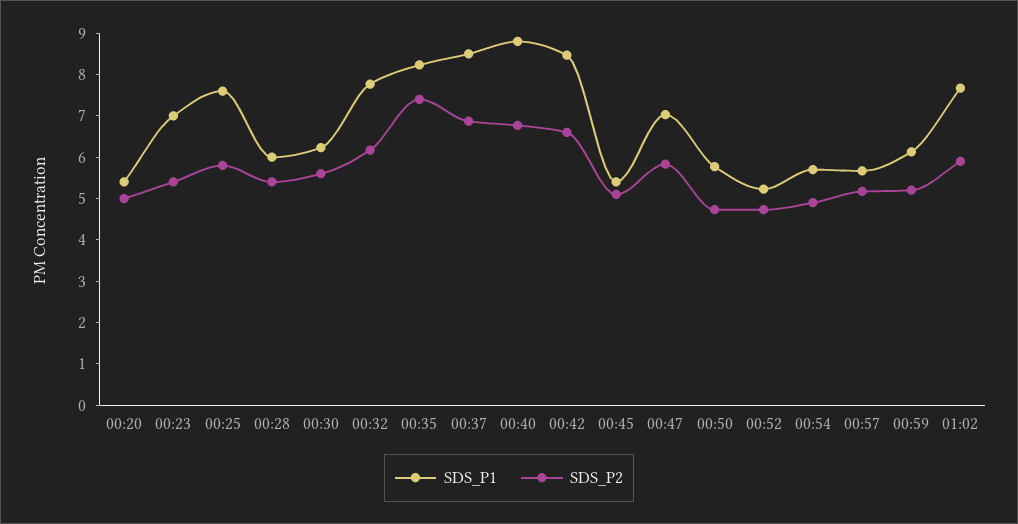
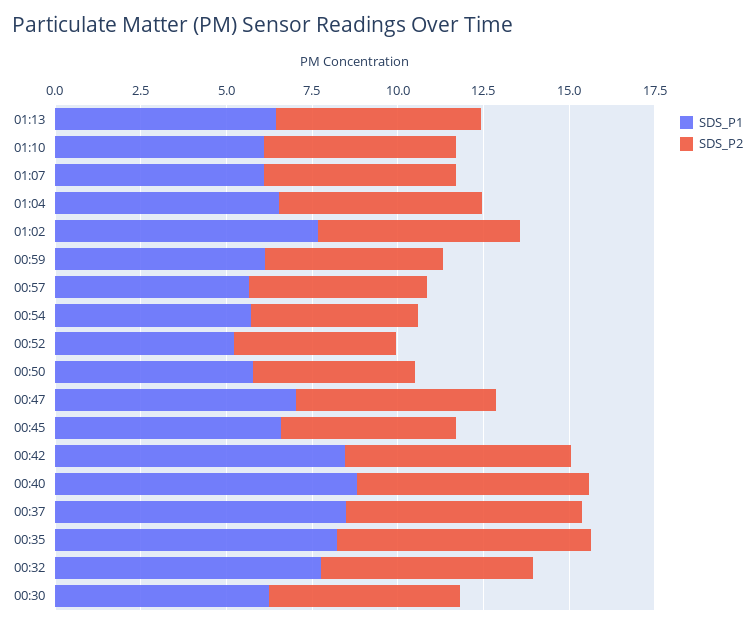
SDS_P1, 00:20: 5.4 -> none
SDS_P2, 00:20: 5 -> none
SDS_P1, 00:23: 7 -> none
SDS_P2, 00:23: 5.4 -> none
SDS_P1, 00:25: 7.6 -> none
SDS_P2, 00:25: 5.8 -> none
SDS_P1, 00:28: 6 -> none
SDS_P2, 00:28: 5.4 -> none
SDS_P1, 00:45: 5.4 -> 6.5
SDS_P1, 01:13: none -> 6.5
SDS_P2, 01:13: none -> 6
SDS_P1, 01:10: none -> 6
SDS_P2, 01:10: none -> 5.5
SDS_P1, 01:07: none -> 6
SDS_P2, 01:07: none -> 5.5
SDS_P1, 01:04: none -> 6.5
SDS_P2, 01:04: none -> 6

